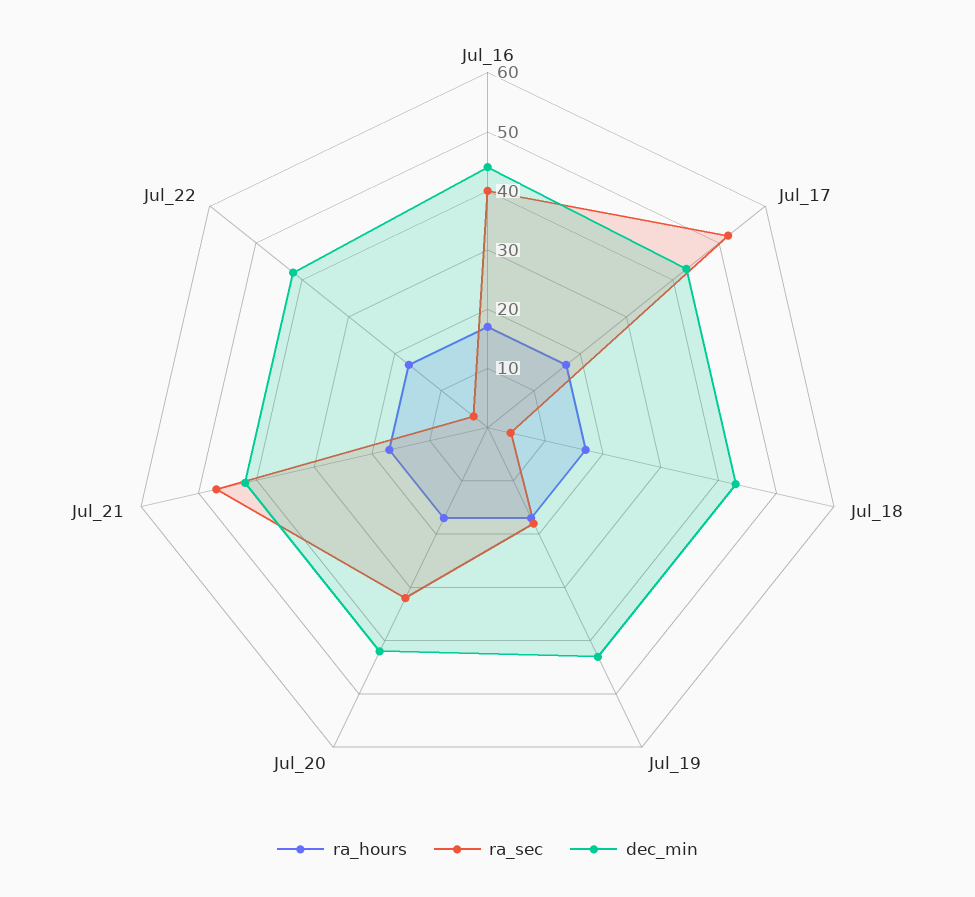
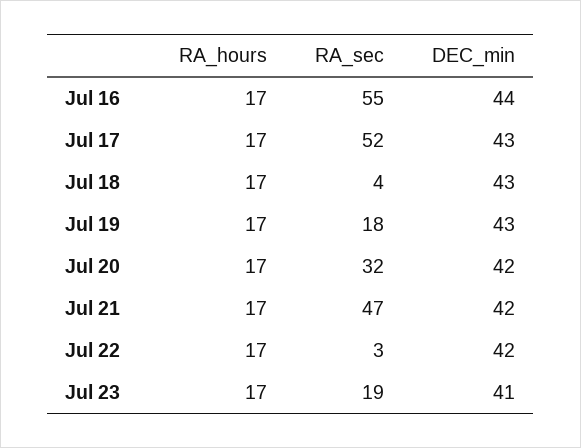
ra_sec, Jul_16: 40 -> 55
ra_hours, Jul 23: none -> 17
ra_sec, Jul 23: none -> 19
dec_min, Jul 23: none -> 41

